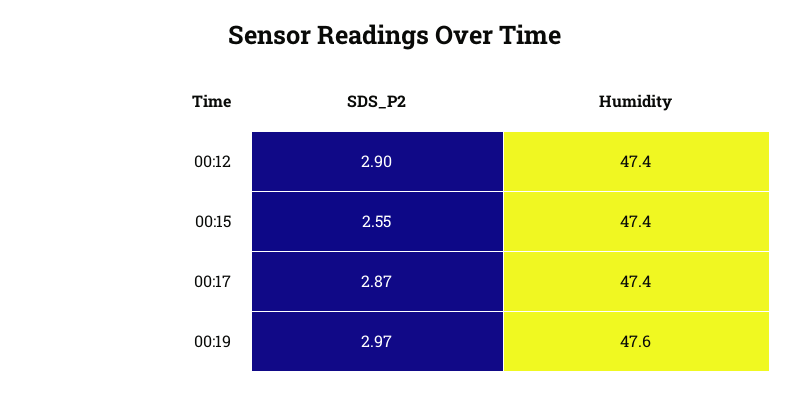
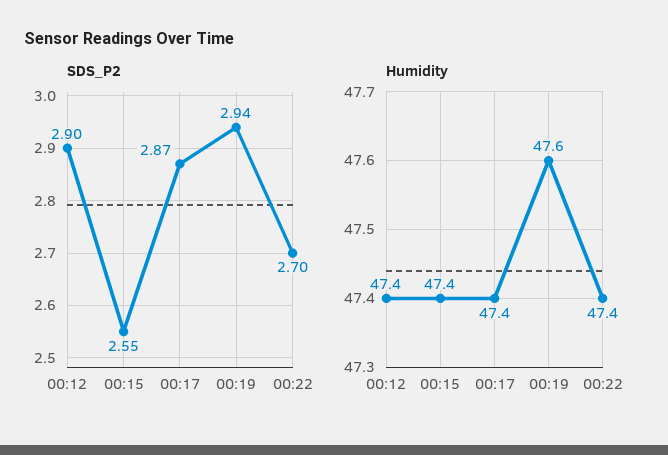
SDS_P2, 00:19: 2.97 -> 2.94
SDS_P2, 00:22: none -> 2.7
Humidity, 00:22: none -> 47.4

